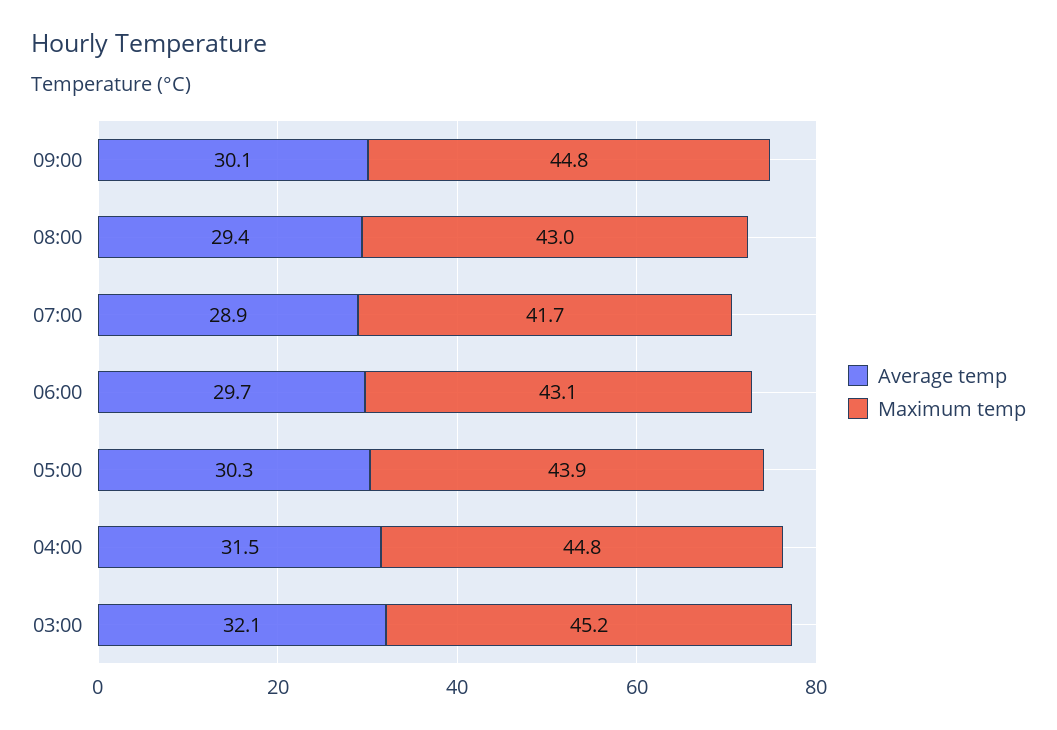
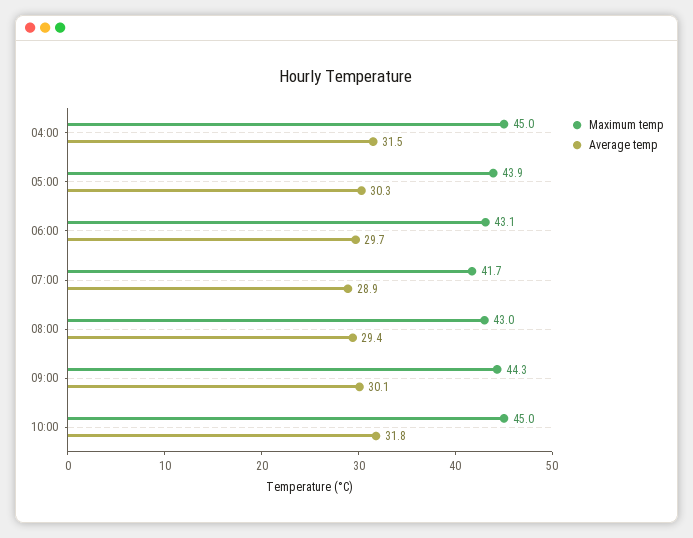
Maximum temp, 09:00: 44.8 -> 44.3
Maximum temp, 04:00: 44.8 -> 45
Average temp, 03:00: 32.1 -> none
Maximum temp, 03:00: 45.2 -> none
Maximum temp, 10:00: none -> 45
Average temp, 10:00: none -> 31.8

